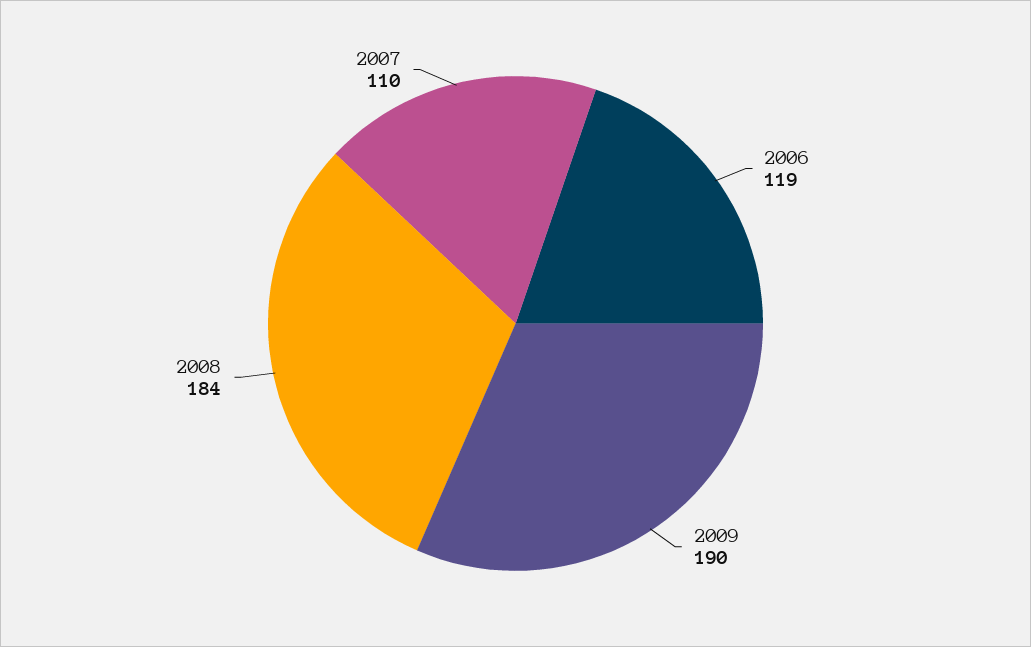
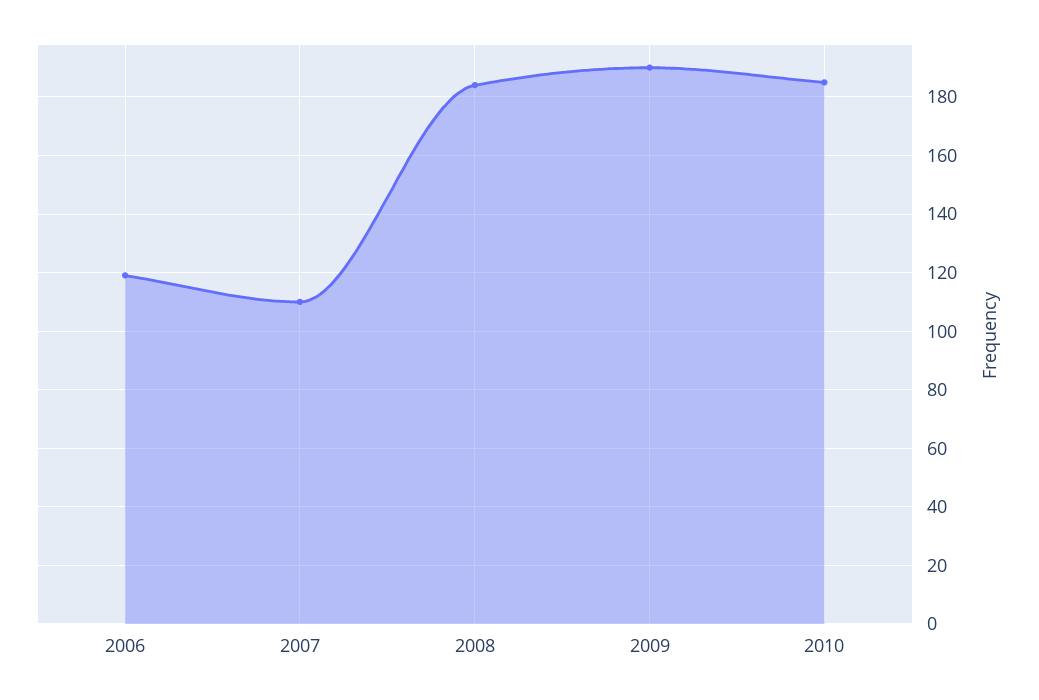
2010: none -> 185

